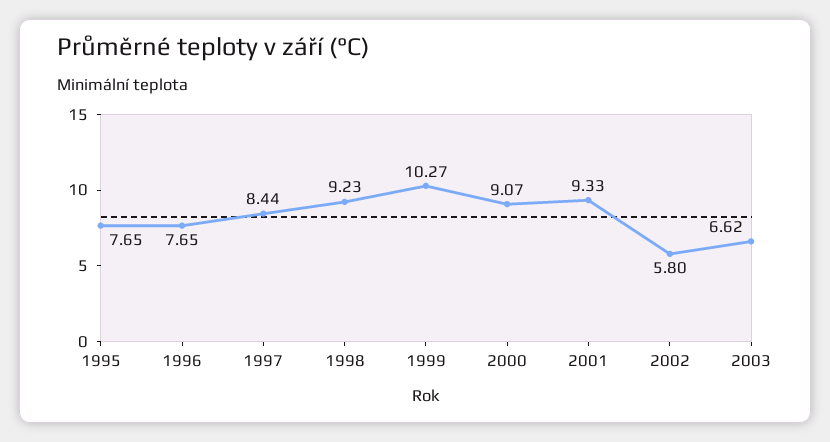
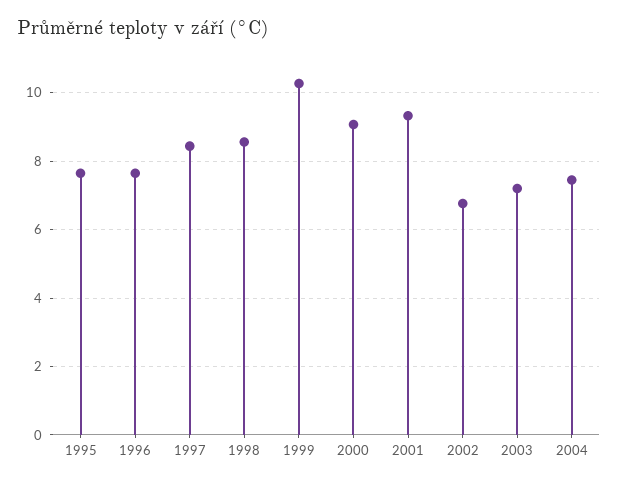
1998: 9.23 -> 8.6
2002: 5.8 -> 6.8
2003: 6.62 -> 7.2
2004: none -> 7.4

